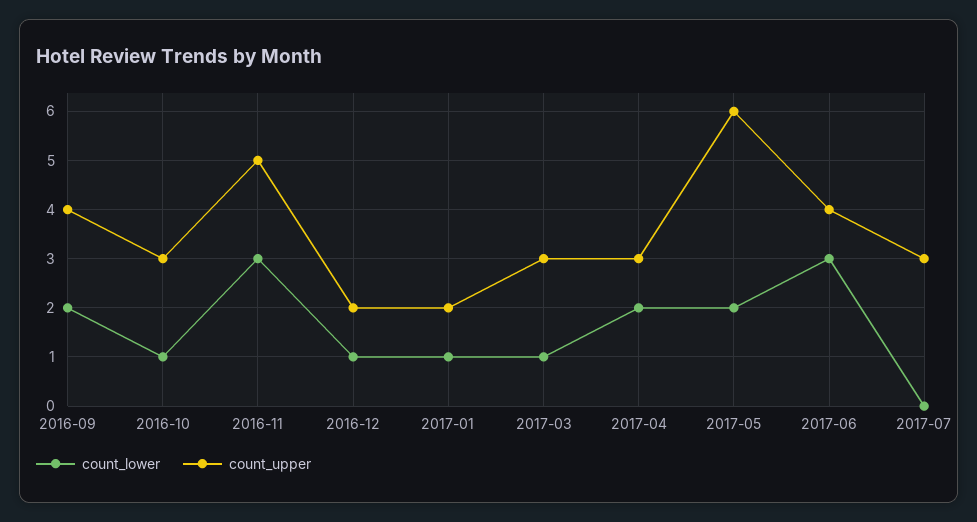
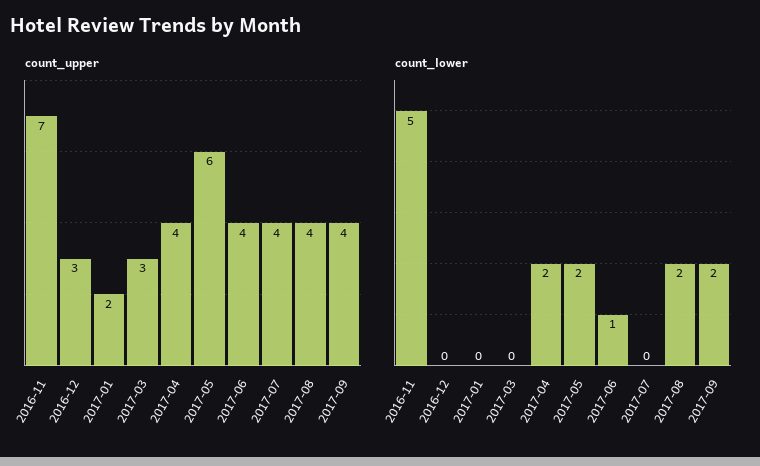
count_lower, 2016-09: 2 -> none
count_upper, 2016-09: 4 -> none
count_lower, 2016-10: 1 -> none
count_upper, 2016-10: 3 -> none
count_lower, 2016-11: 3 -> 5
count_upper, 2016-11: 5 -> 7
count_lower, 2016-12: 1 -> 0
count_upper, 2016-12: 2 -> 3
count_lower, 2017-01: 1 -> 0
count_lower, 2017-03: 1 -> 0
count_upper, 2017-04: 3 -> 4
count_lower, 2017-06: 3 -> 1
count_upper, 2017-07: 3 -> 4
count_upper, 2017-08: none -> 4
count_upper, 2017-09: none -> 4
count_lower, 2017-08: none -> 2
count_lower, 2017-09: none -> 2

